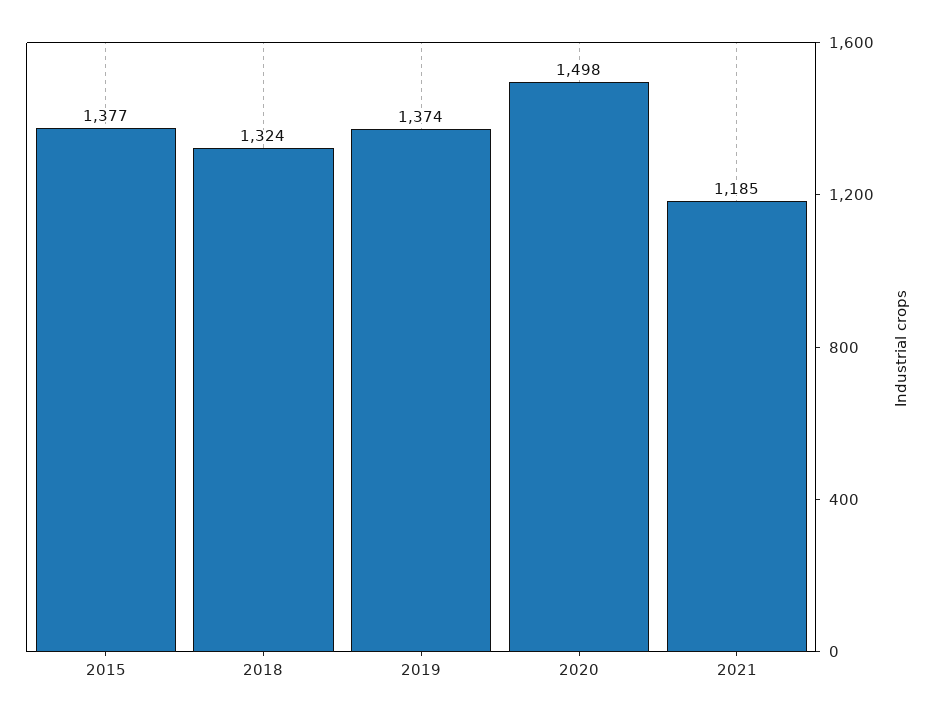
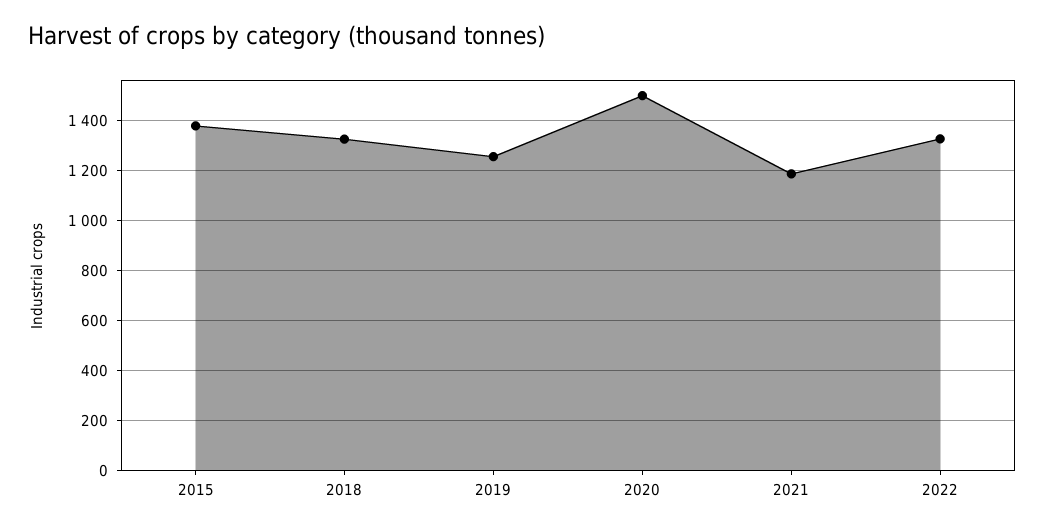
2019: 1374 -> 1250
2022: none -> 1325

